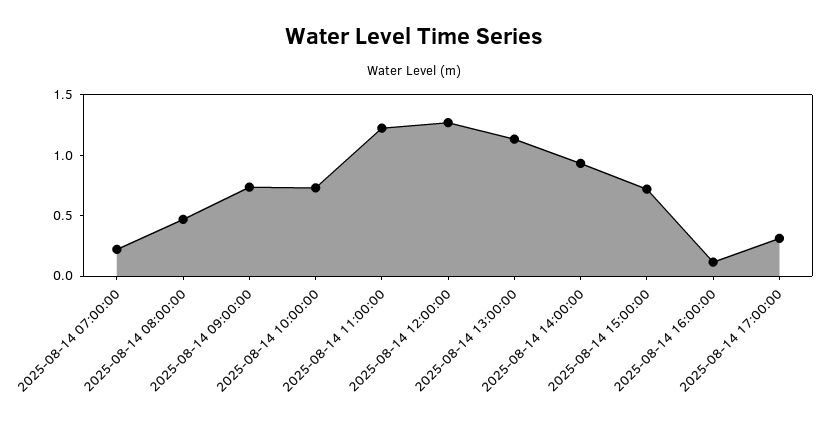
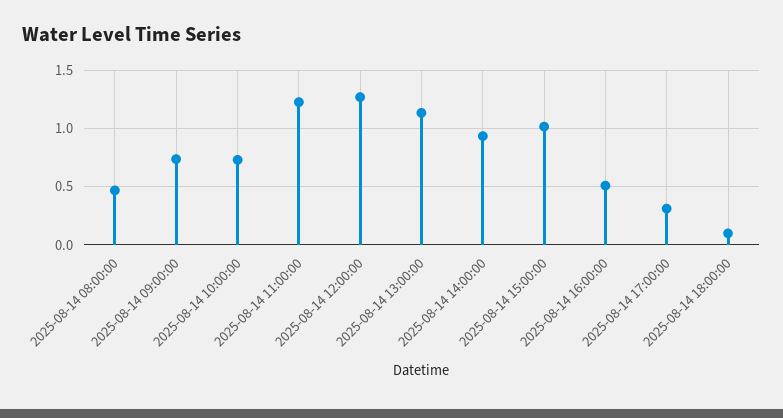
2025-08-14 07:00:00: 0.2 -> none
2025-08-14 15:00:00: 0.7 -> 1
2025-08-14 16:00:00: 0.1 -> 0.5
2025-08-14 18:00:00: none -> 0.1

